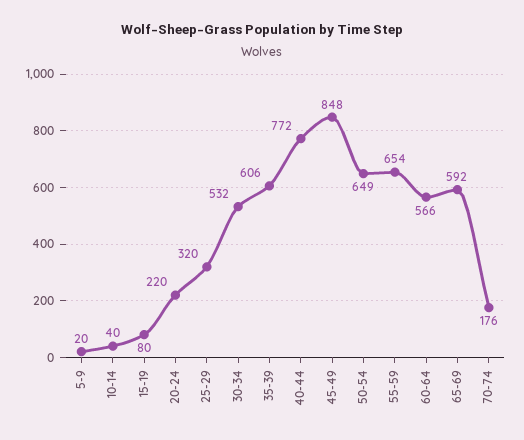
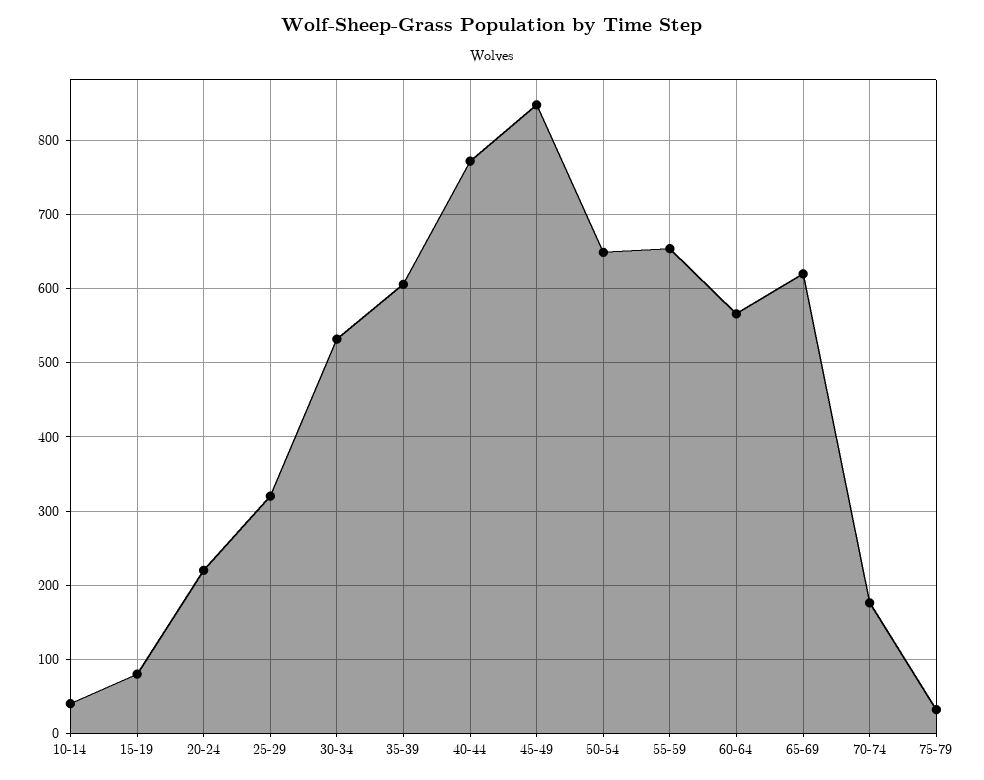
5-9: 20 -> none
65-69: 592 -> 620
75-79: none -> 30

